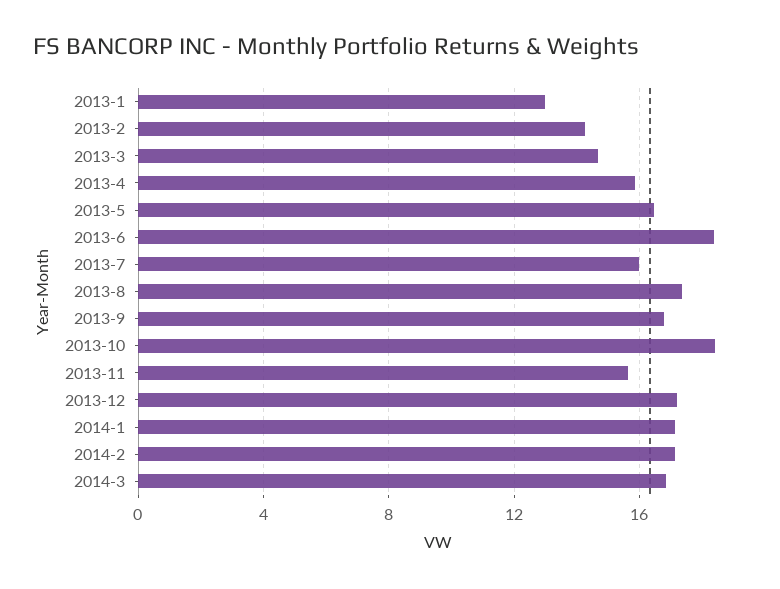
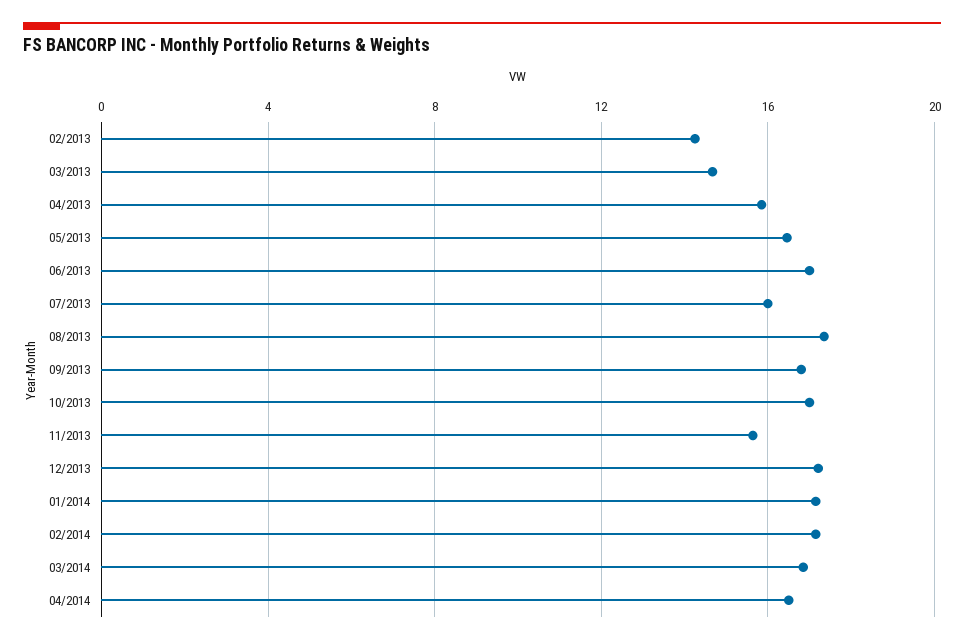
2013-1: 13 -> none
2013-6: 18.5 -> 17
2013-10: 18.5 -> 17
04/2014: none -> 16.5

